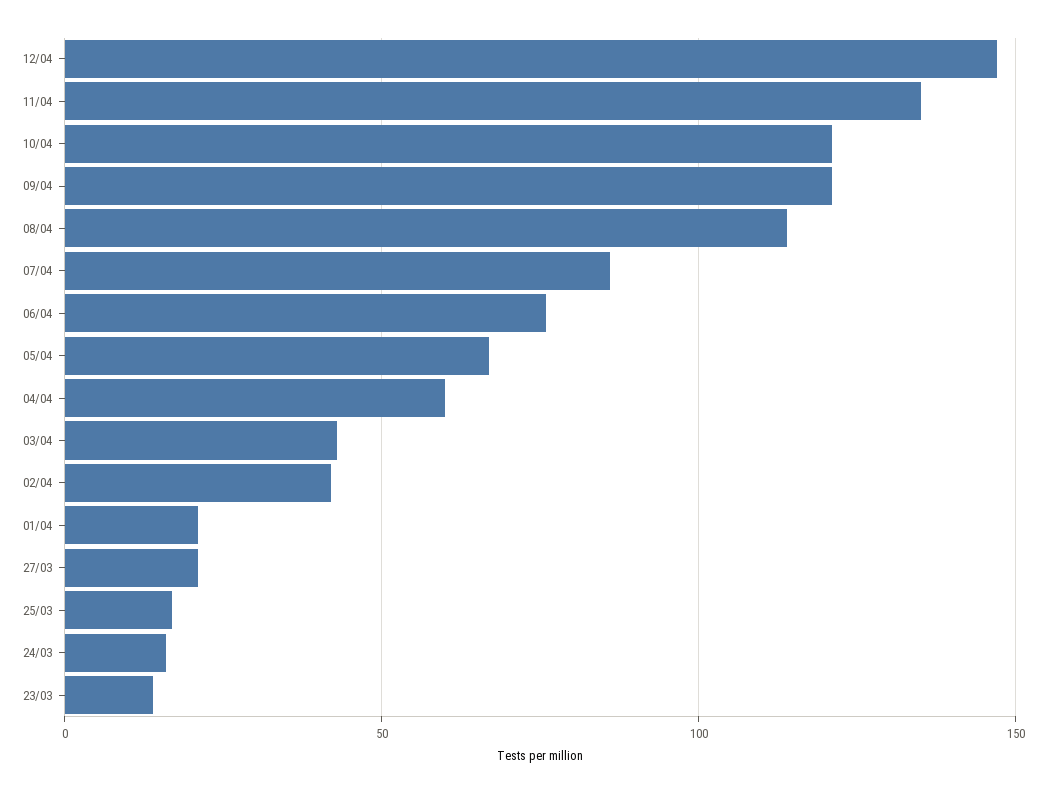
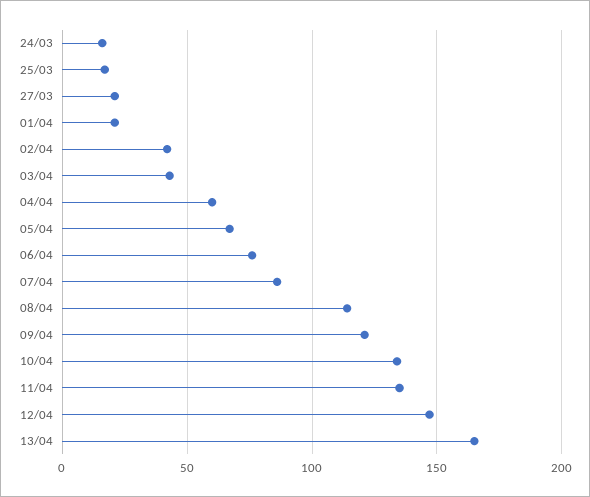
10/04: 120 -> 135
23/03: 15 -> none
13/04: none -> 165

